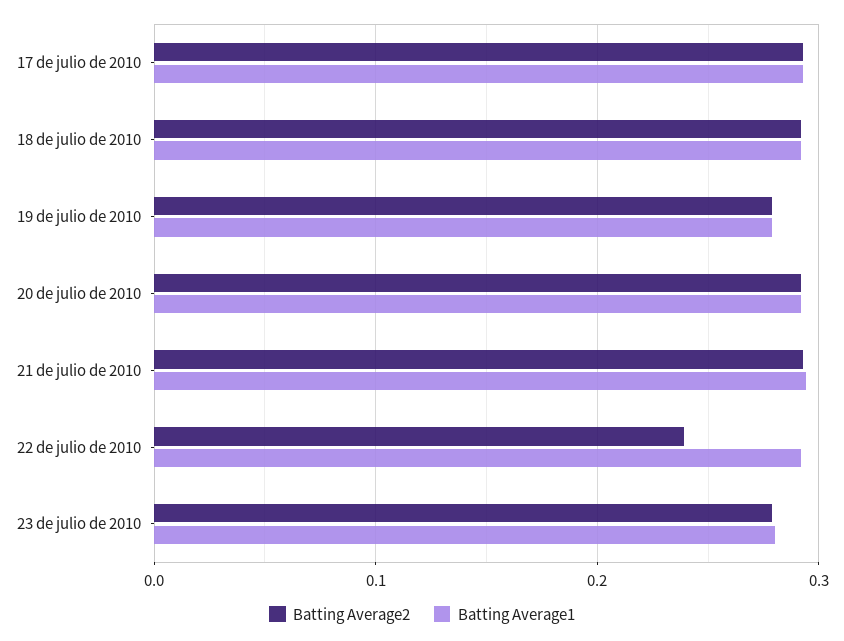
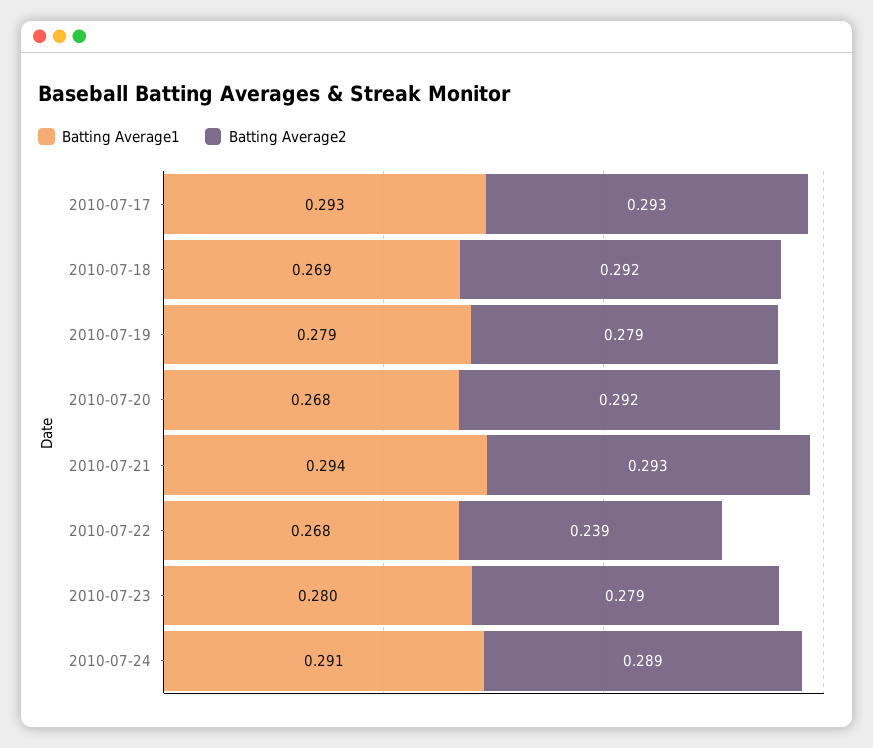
Batting Average1, 18 de julio de 2010: 0.29 -> 0.269
Batting Average1, 20 de julio de 2010: 0.29 -> 0.268
Batting Average1, 22 de julio de 2010: 0.29 -> 0.268
Batting Average1, 2010-07-24: none -> 0.291
Batting Average2, 2010-07-24: none -> 0.289

